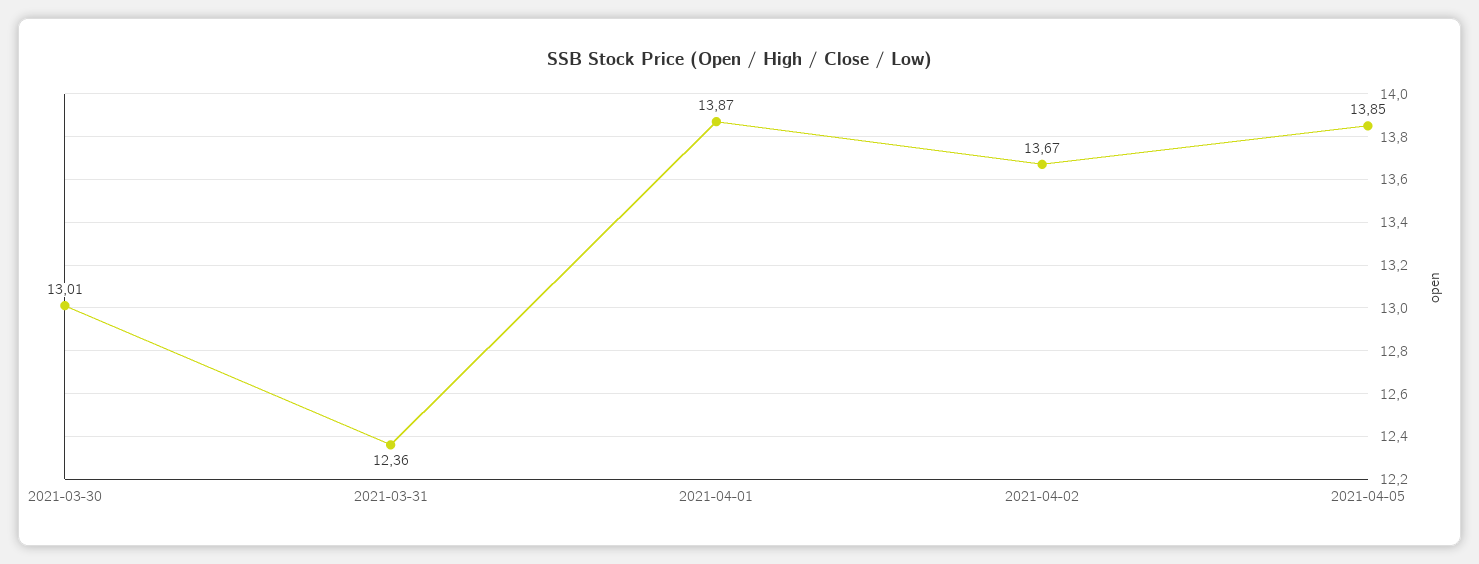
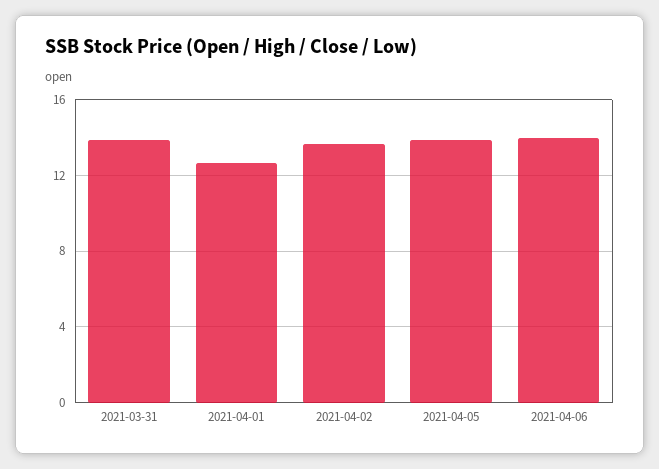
2021-03-30: 13.01 -> none
2021-03-31: 12.36 -> 14
2021-04-01: 13.87 -> 12.5
2021-04-06: none -> 14

